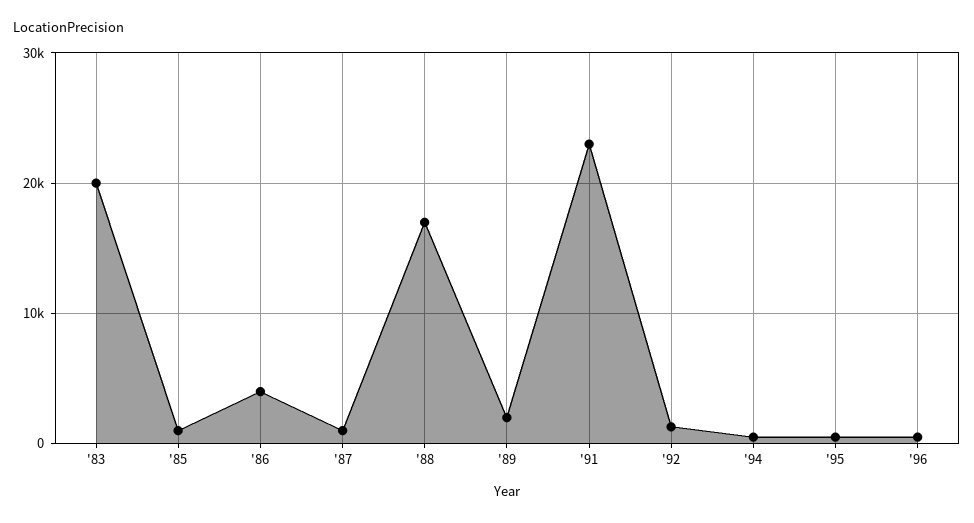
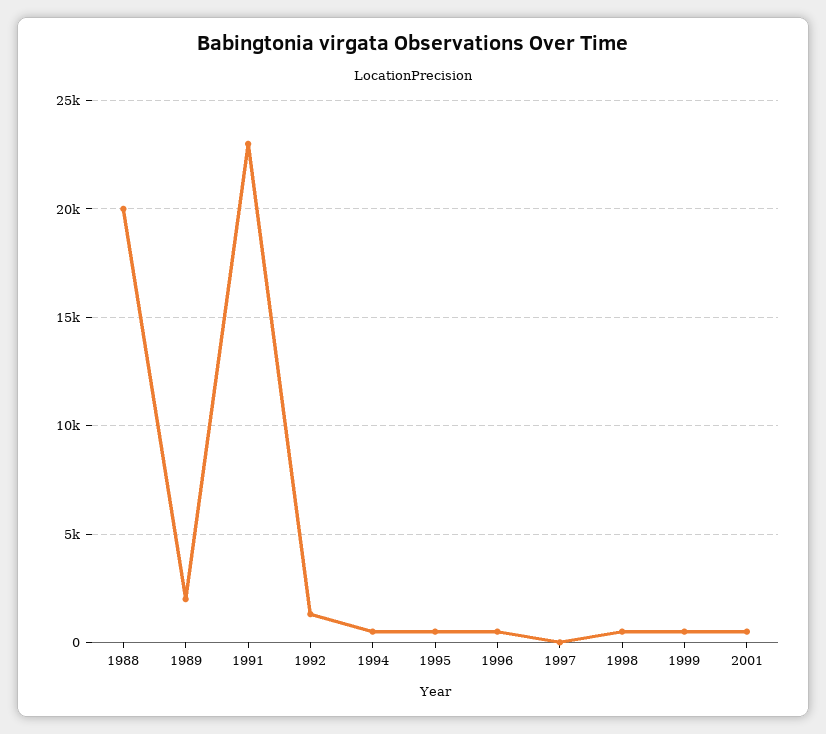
'83: 20000 -> none
'85: 1000 -> none
'86: 4000 -> none
'87: 1000 -> none
'88: 17000 -> 20000
1997: none -> 0
1998: none -> 500
1999: none -> 500
2001: none -> 500

